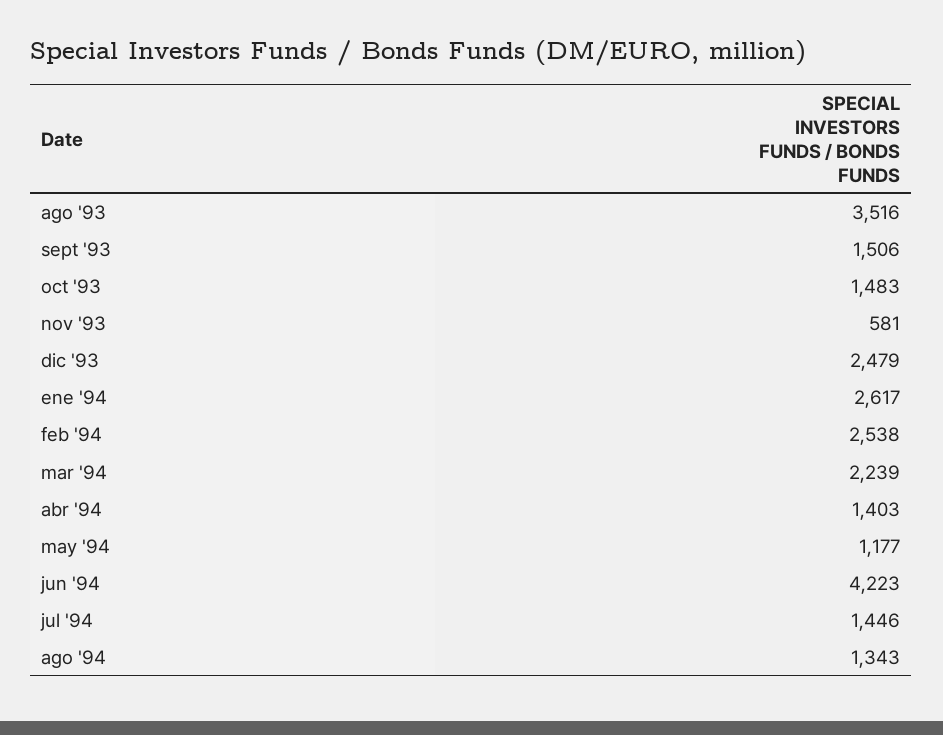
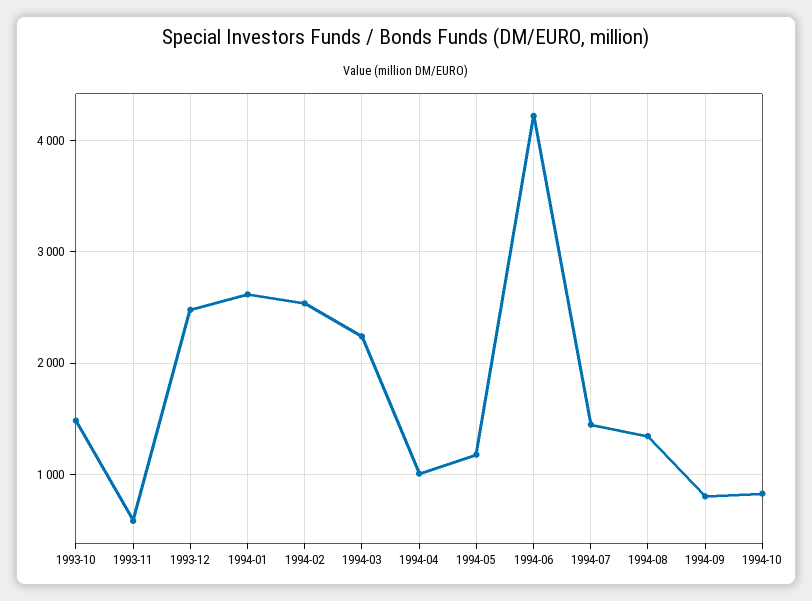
ago '93: 3516 -> none
sept '93: 1506 -> none
abr '94: 1403 -> 1000
1994-09: none -> 800
1994-10: none -> 800

